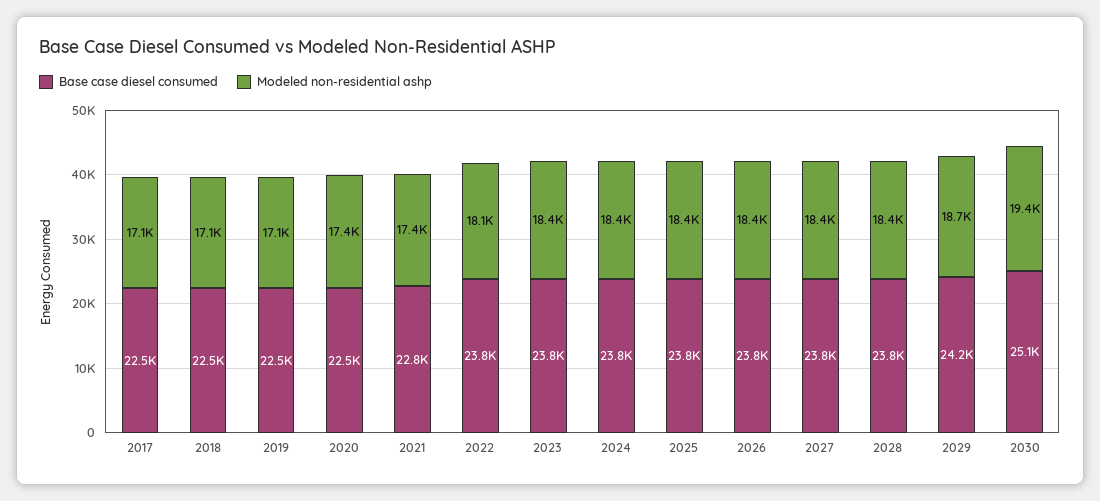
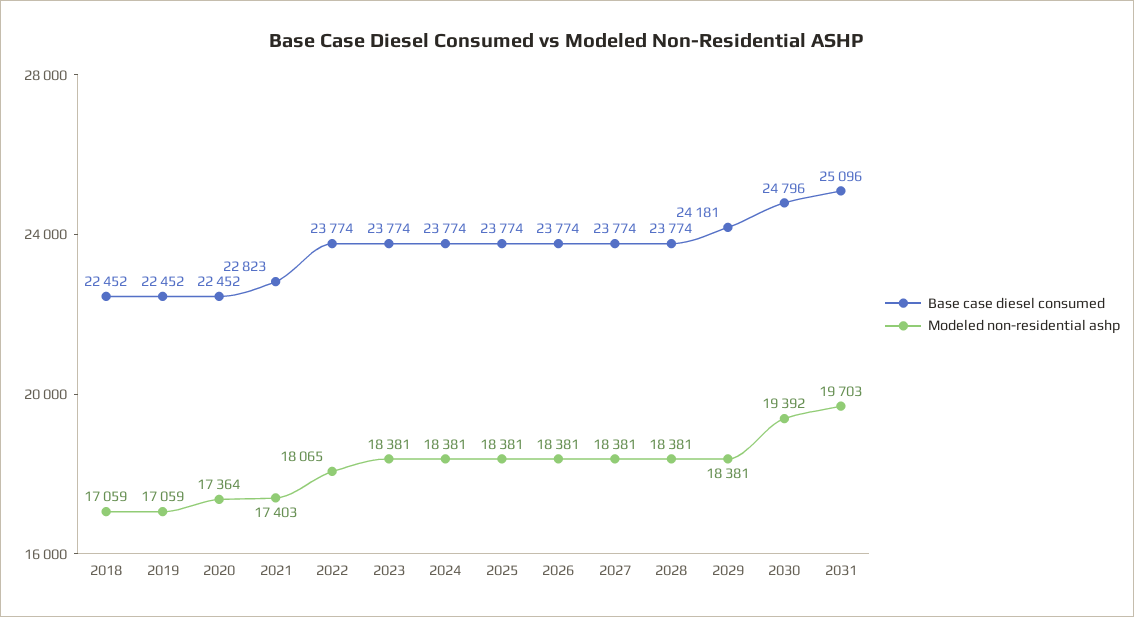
Base case diesel consumed, 2017: 22500 -> none
Modeled non-residential ashp, 2017: 17100 -> none
Modeled non-residential ashp, 2029: 18700 -> 18381
Base case diesel consumed, 2030: 25100 -> 24796
Base case diesel consumed, 2031: none -> 25096
Modeled non-residential ashp, 2031: none -> 19703

